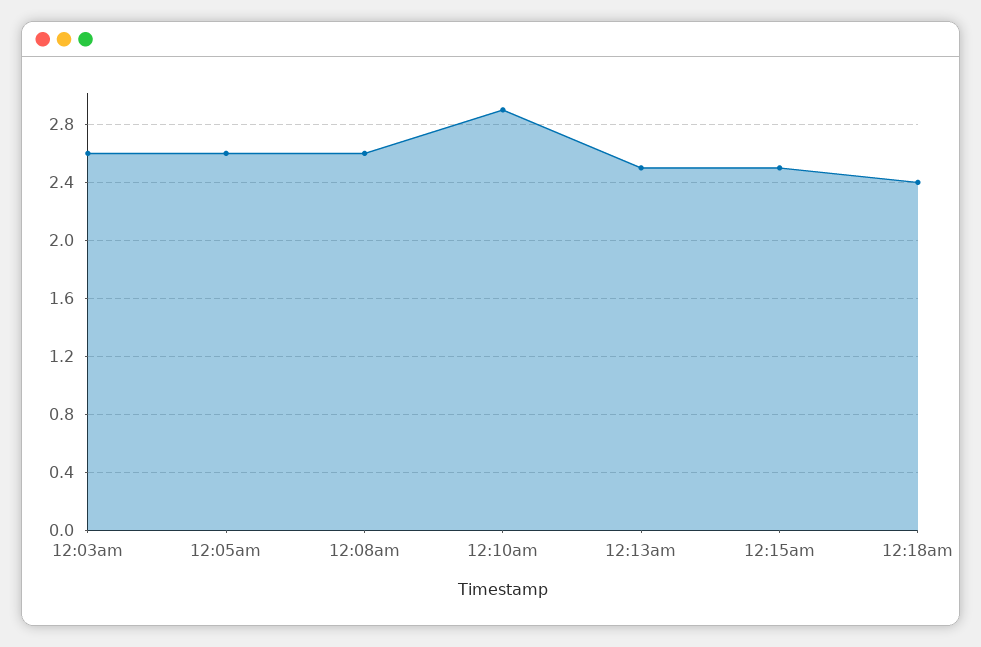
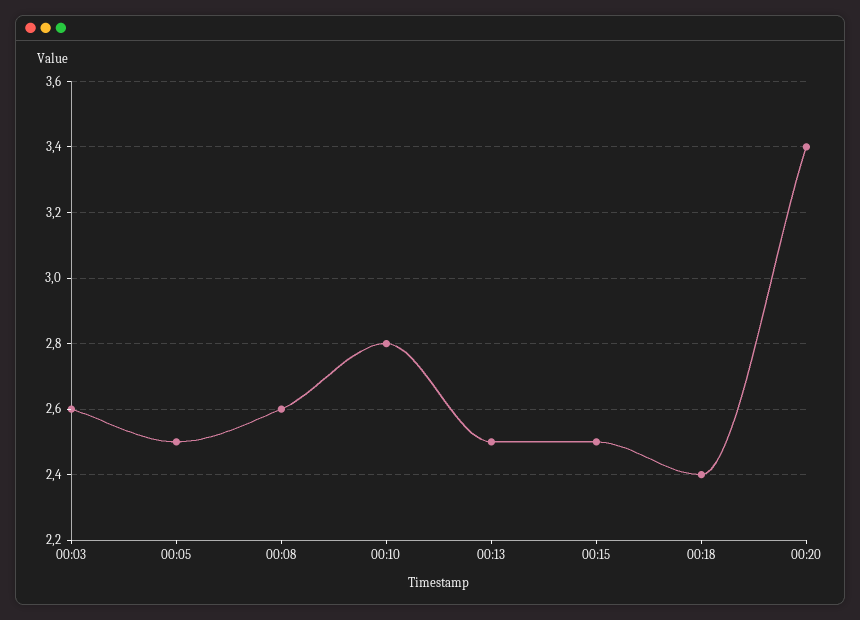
12:05am: 2.6 -> 2.5
12:10am: 2.9 -> 2.8
00:20: none -> 3.4

